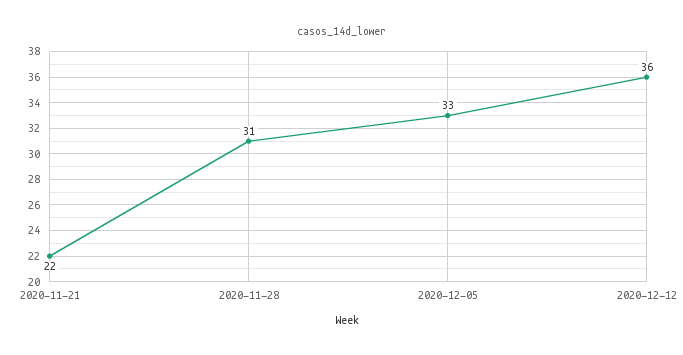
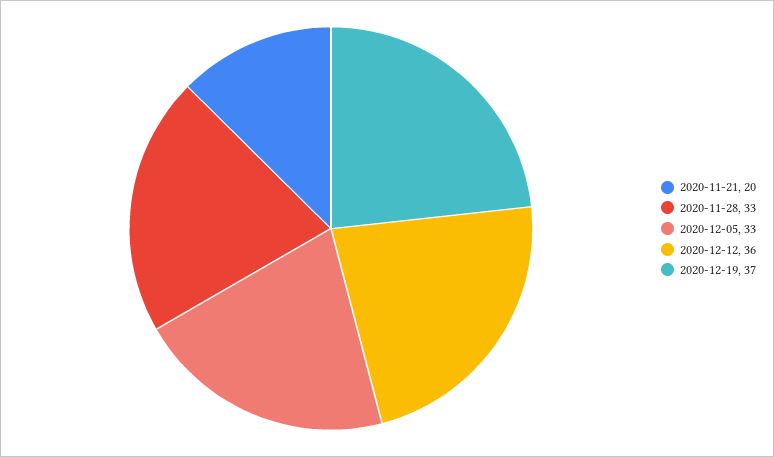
2020-11-21: 22 -> 20
2020-11-28: 31 -> 33
2020-12-19: none -> 37

